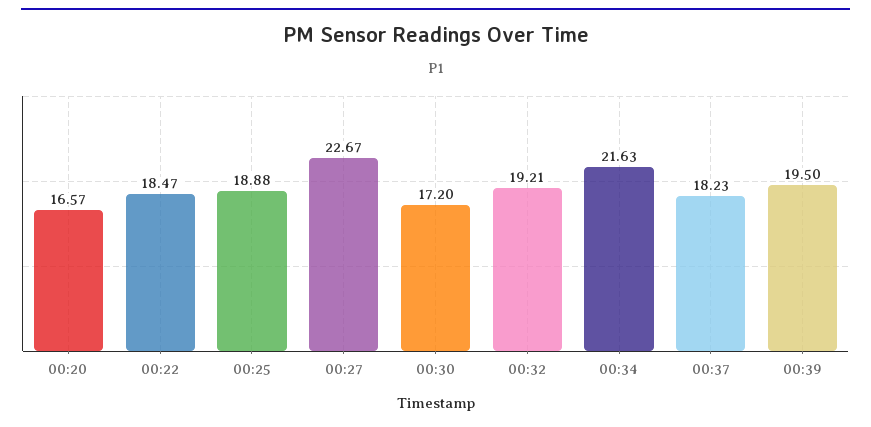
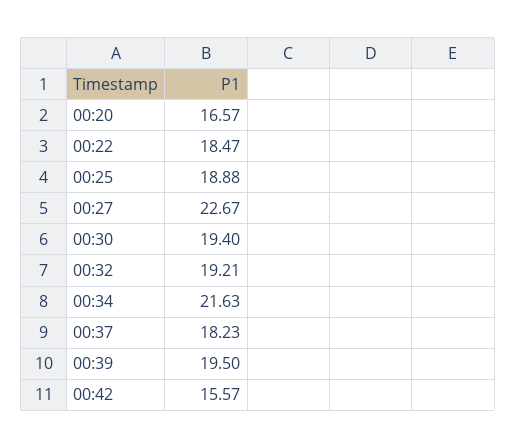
00:30: 17.2 -> 19.4
00:42: none -> 15.57

